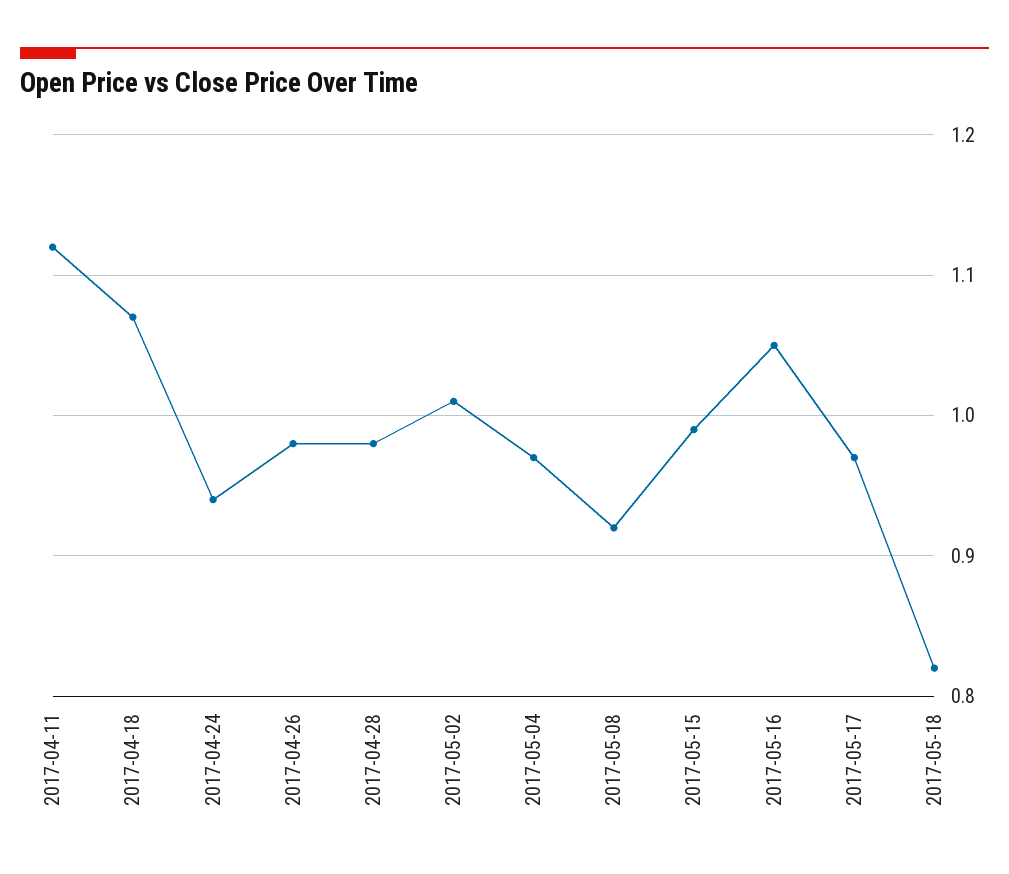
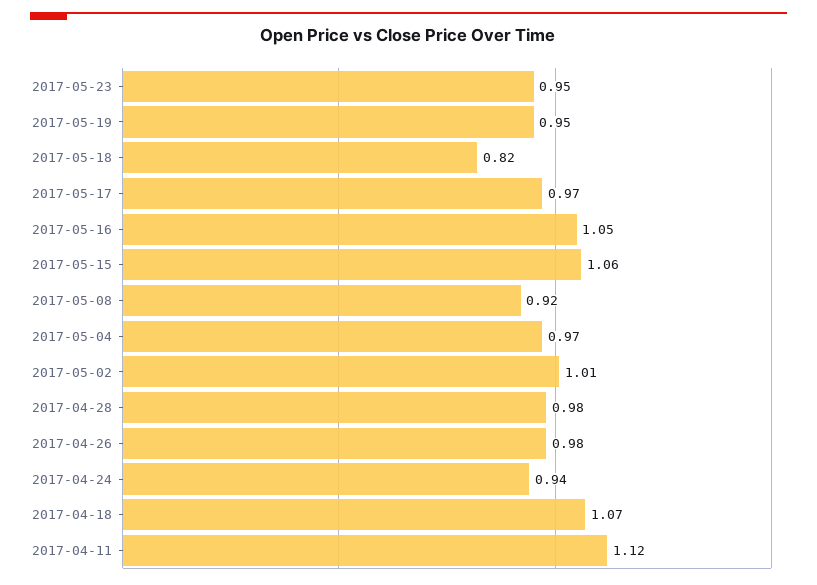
2017-05-15: 0.99 -> 1.06
2017-05-23: none -> 0.95
2017-05-19: none -> 0.95

